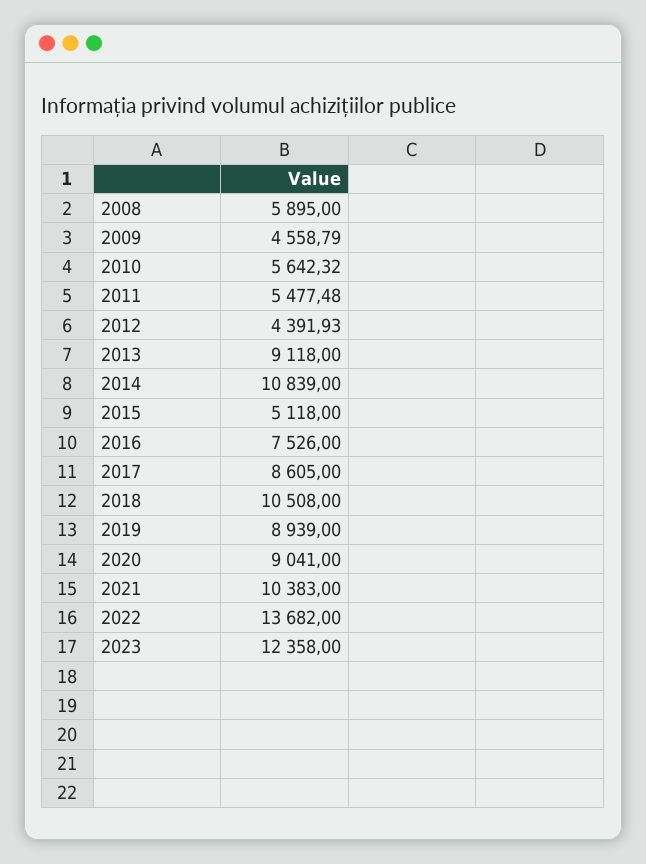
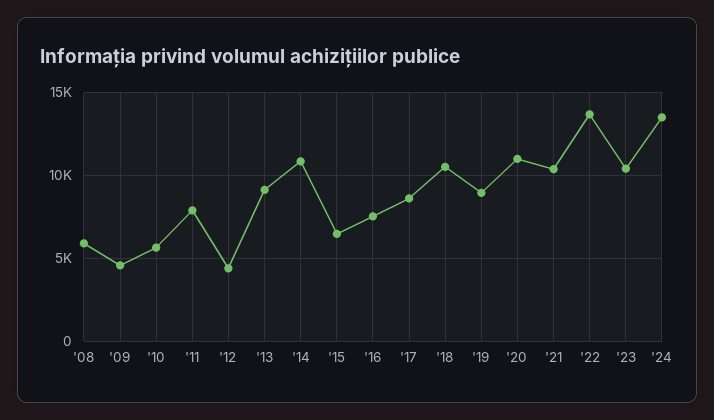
2011: 5477.48 -> 8000
2015: 5118 -> 6500
2020: 9041 -> 11000
2023: 12358 -> 10500
'24: none -> 13500

